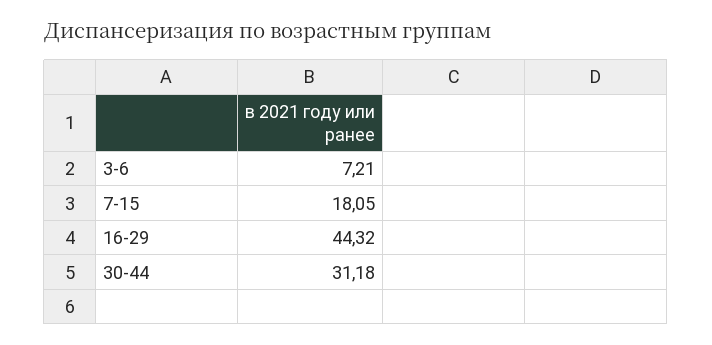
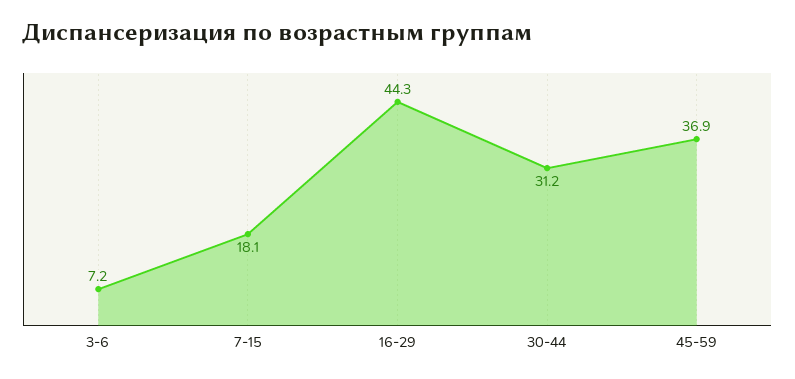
45-59: none -> 36.9

